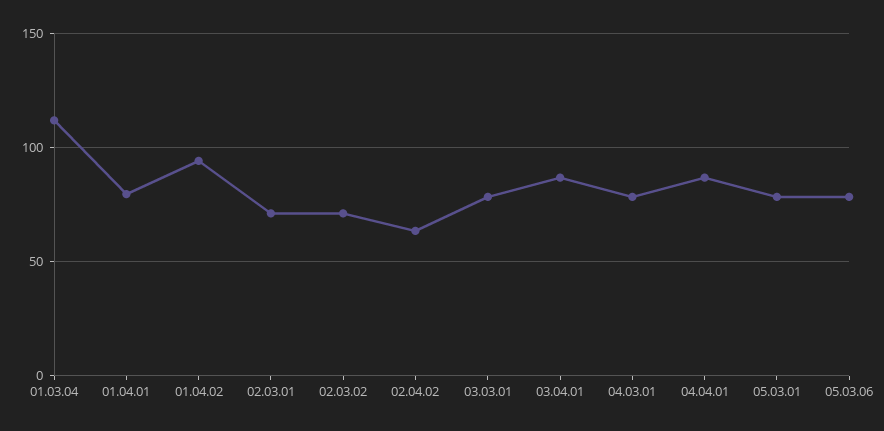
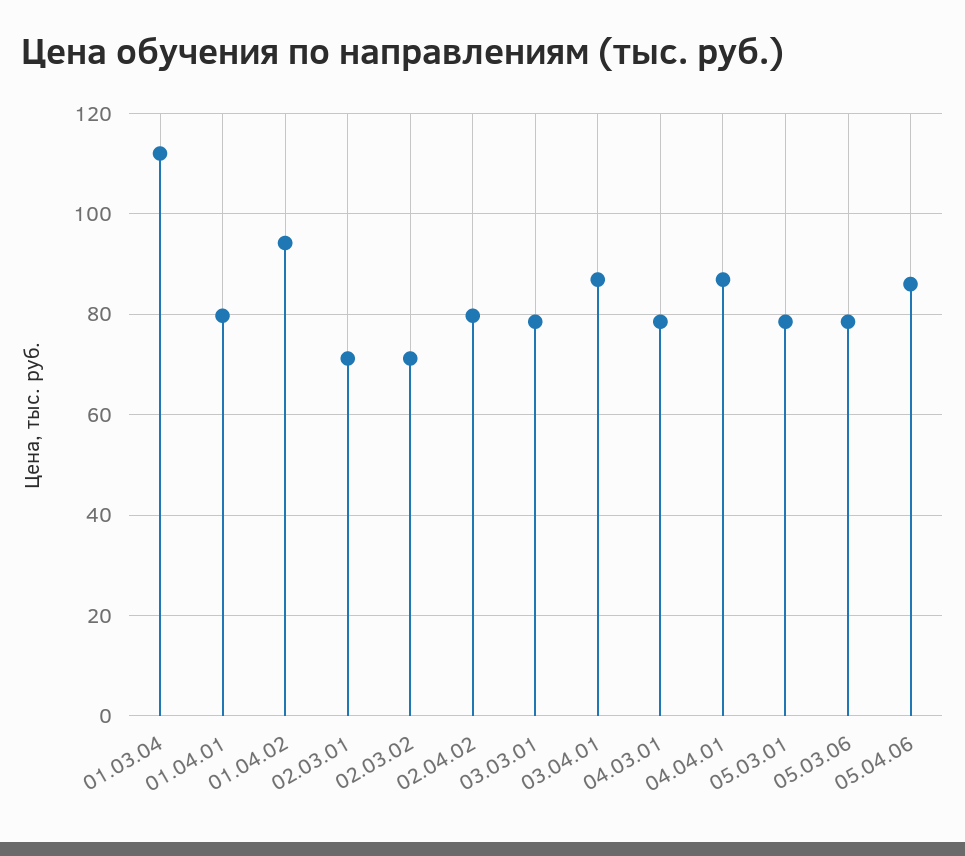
02.04.02: 65 -> 80
05.04.06: none -> 86

